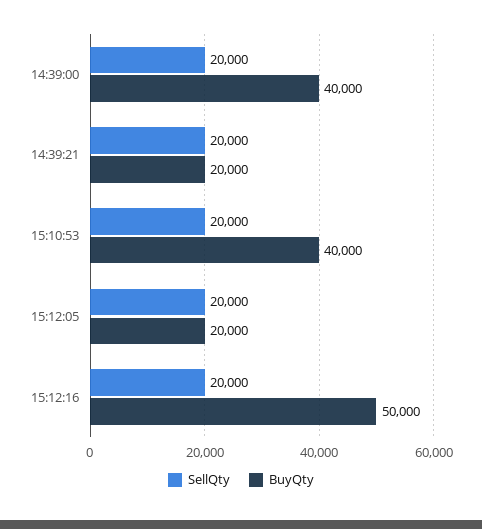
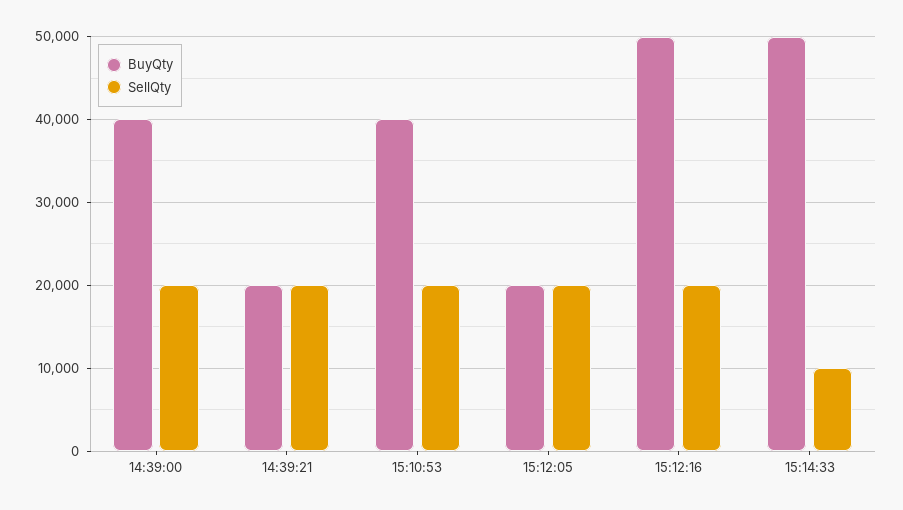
BuyQty, 15:14:33: none -> 50000
SellQty, 15:14:33: none -> 10000

